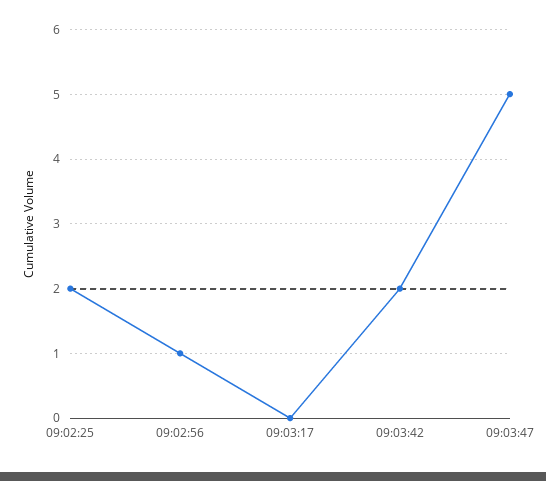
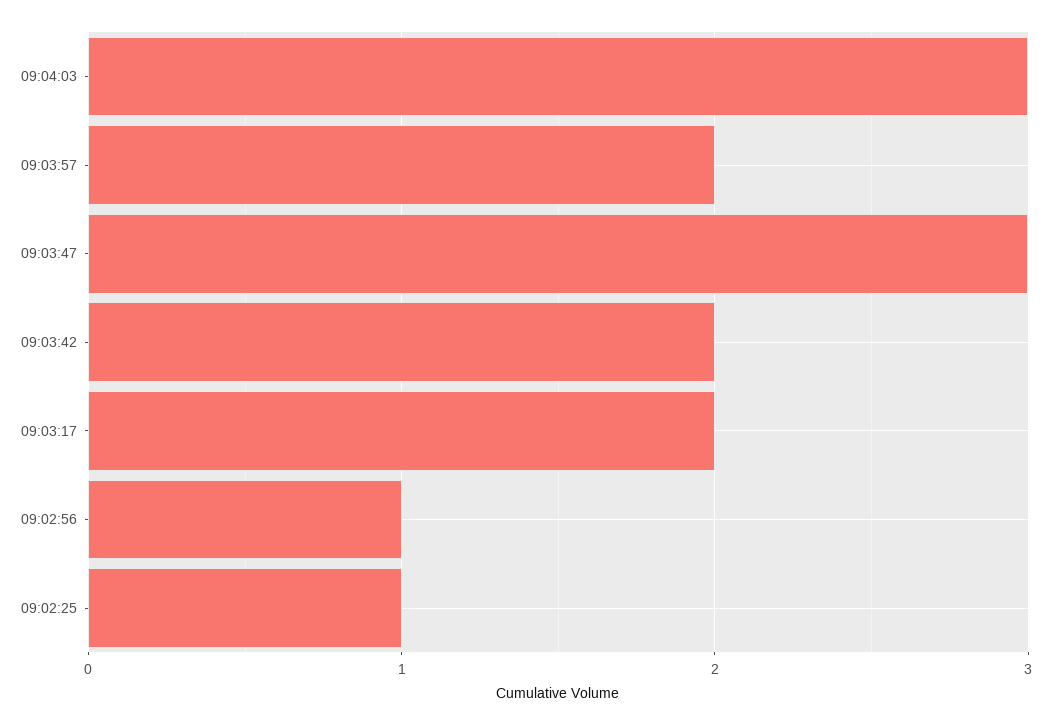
09:02:25: 2 -> 1
09:03:17: 0 -> 2
09:03:47: 5 -> 3
09:04:03: none -> 3
09:03:57: none -> 2

